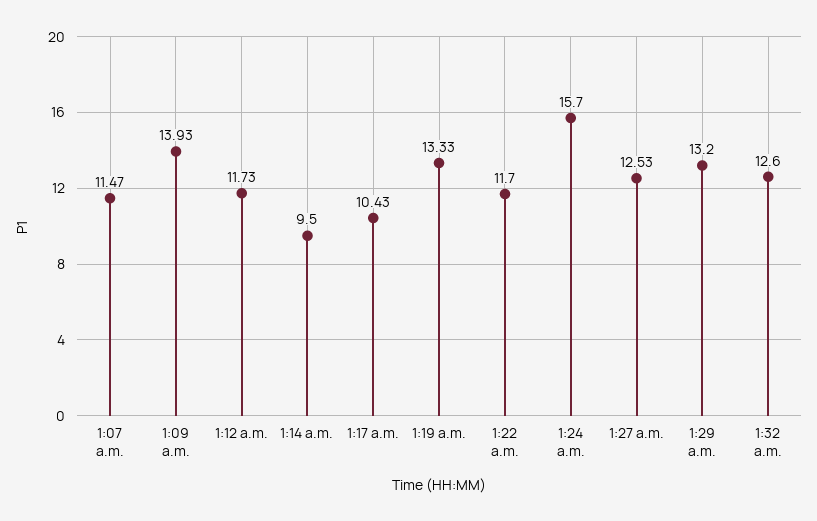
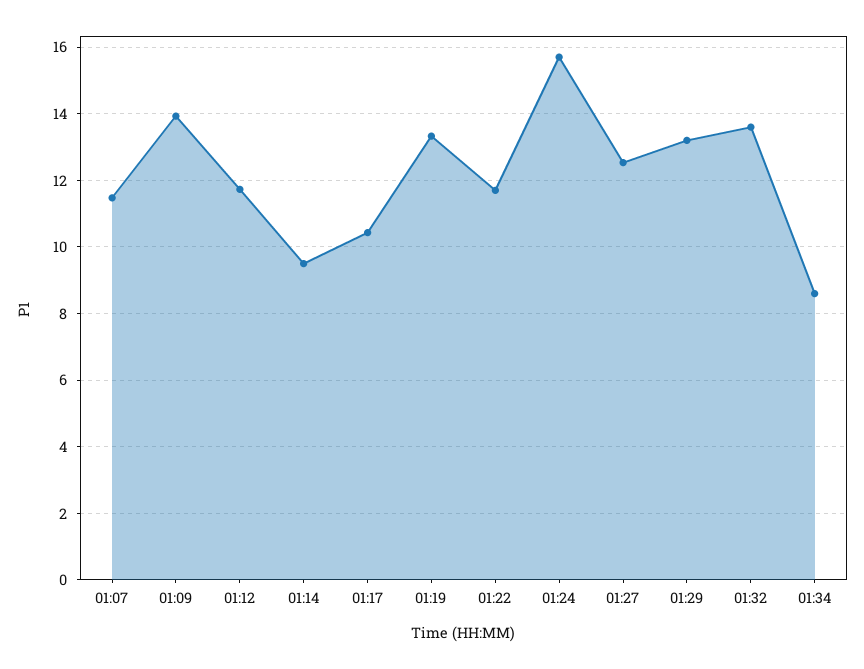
1:32 a.m.: 12.6 -> 13.6
01:34: none -> 8.6

